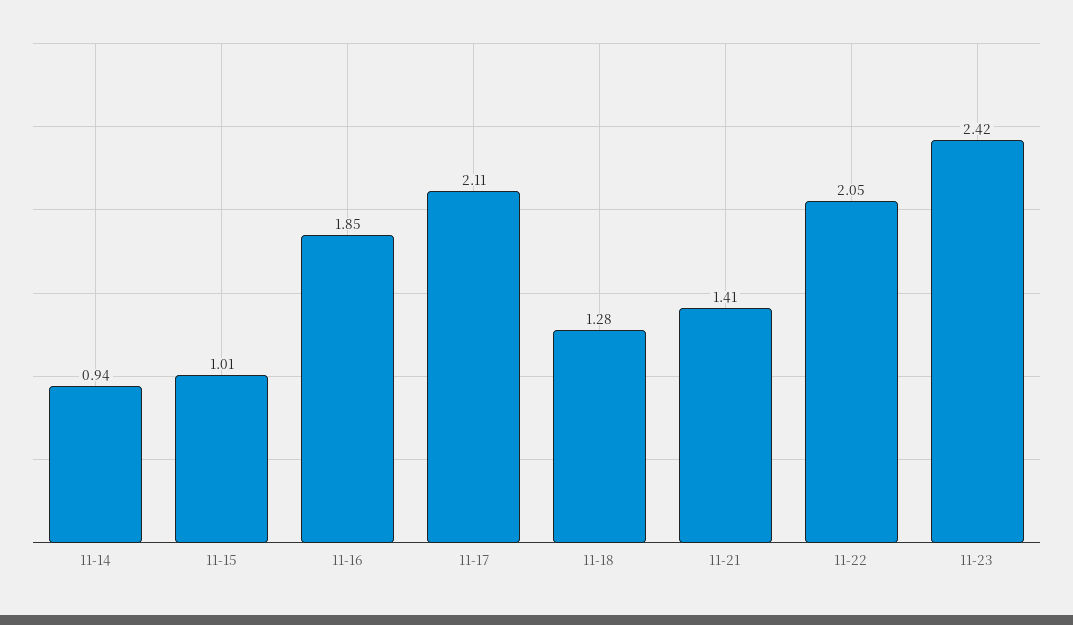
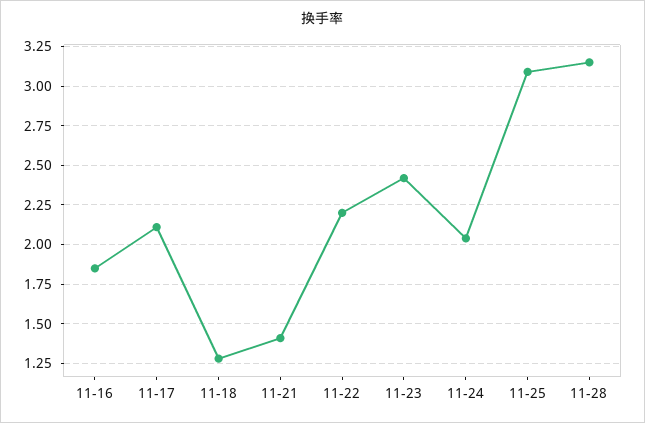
11-14: 0.94 -> none
11-15: 1.01 -> none
11-22: 2.05 -> 2.2
11-24: none -> 2.05
11-25: none -> 3.1
11-28: none -> 3.15

